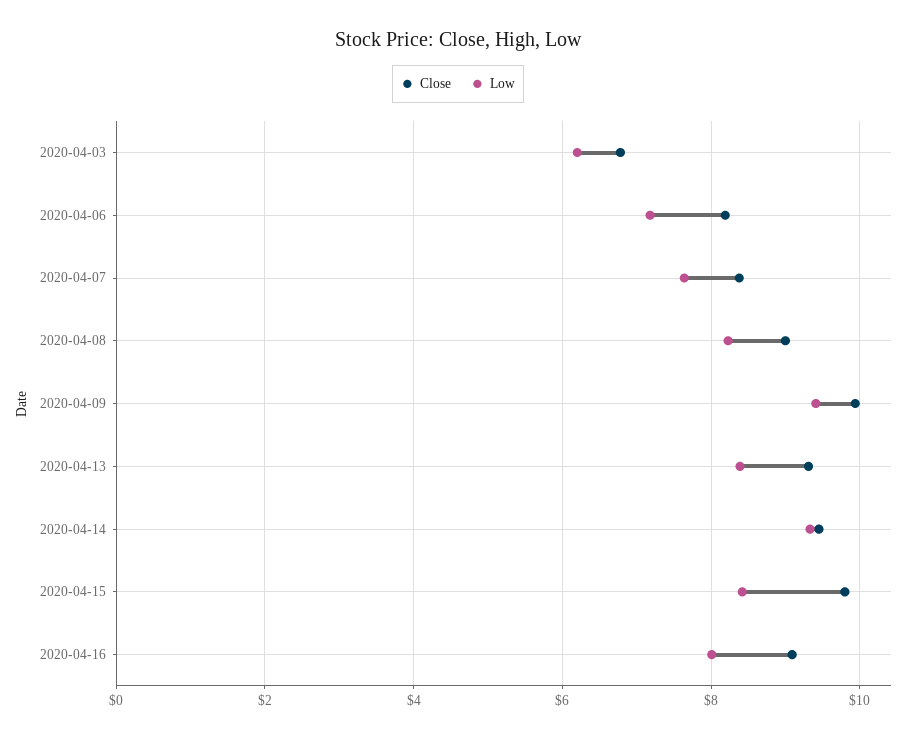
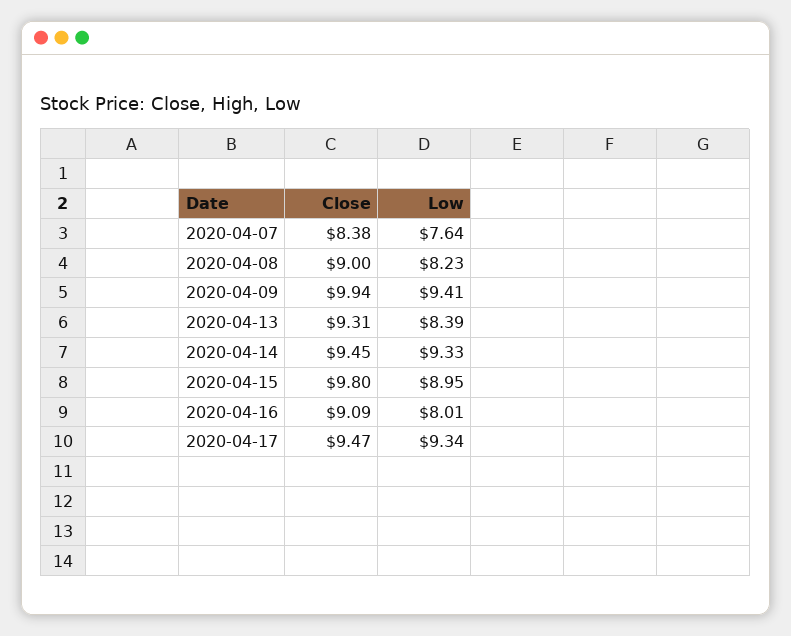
Close, 2020-04-03: 6.8 -> none
Low, 2020-04-03: 6.2 -> none
Close, 2020-04-06: 8.2 -> none
Low, 2020-04-06: 7.2 -> none
Low, 2020-04-15: 8.4 -> 8.95
Close, 2020-04-17: none -> 9.47
Low, 2020-04-17: none -> 9.34

